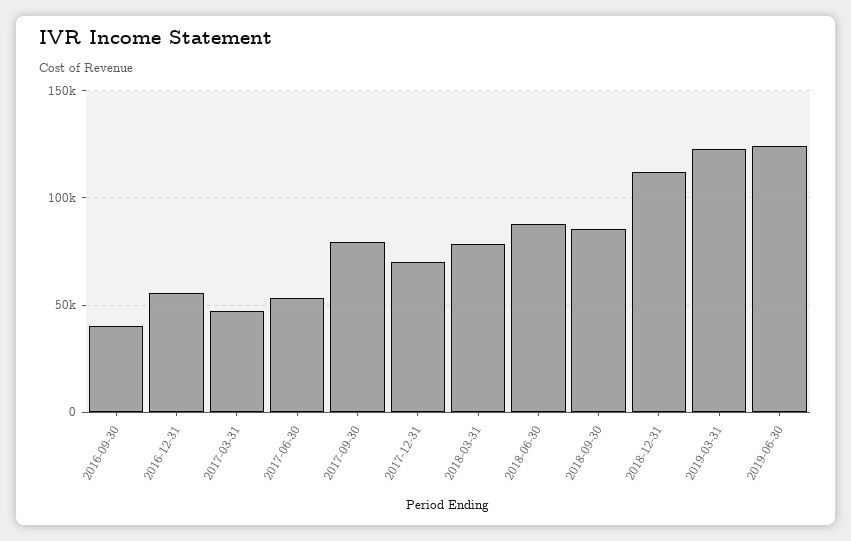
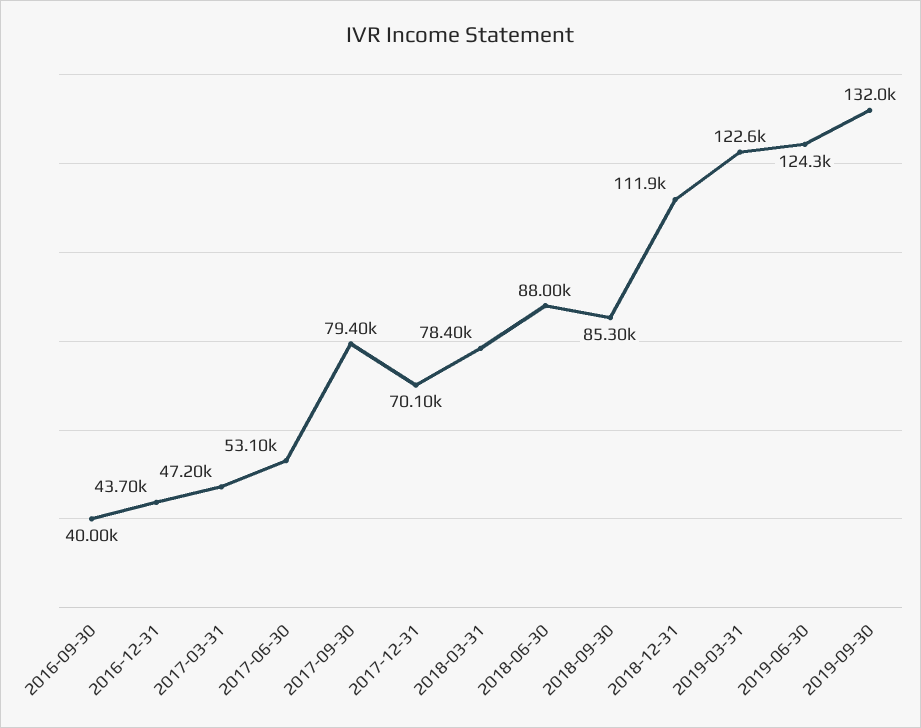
2016-12-31: 55000 -> 43700
2019-09-30: none -> 132000

